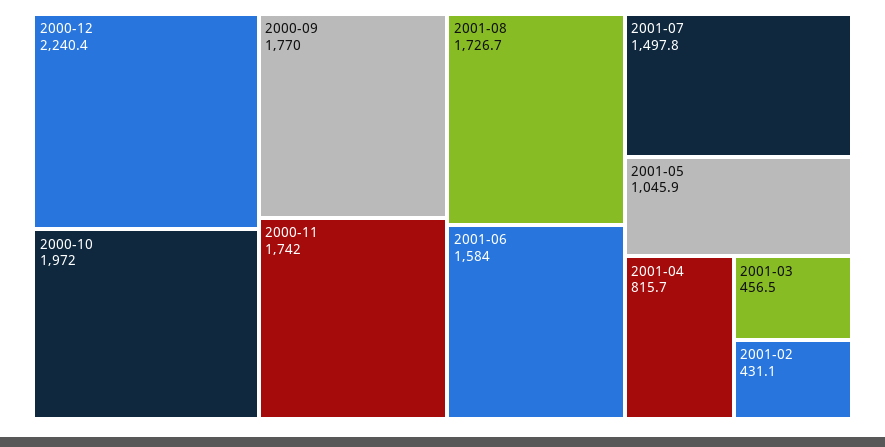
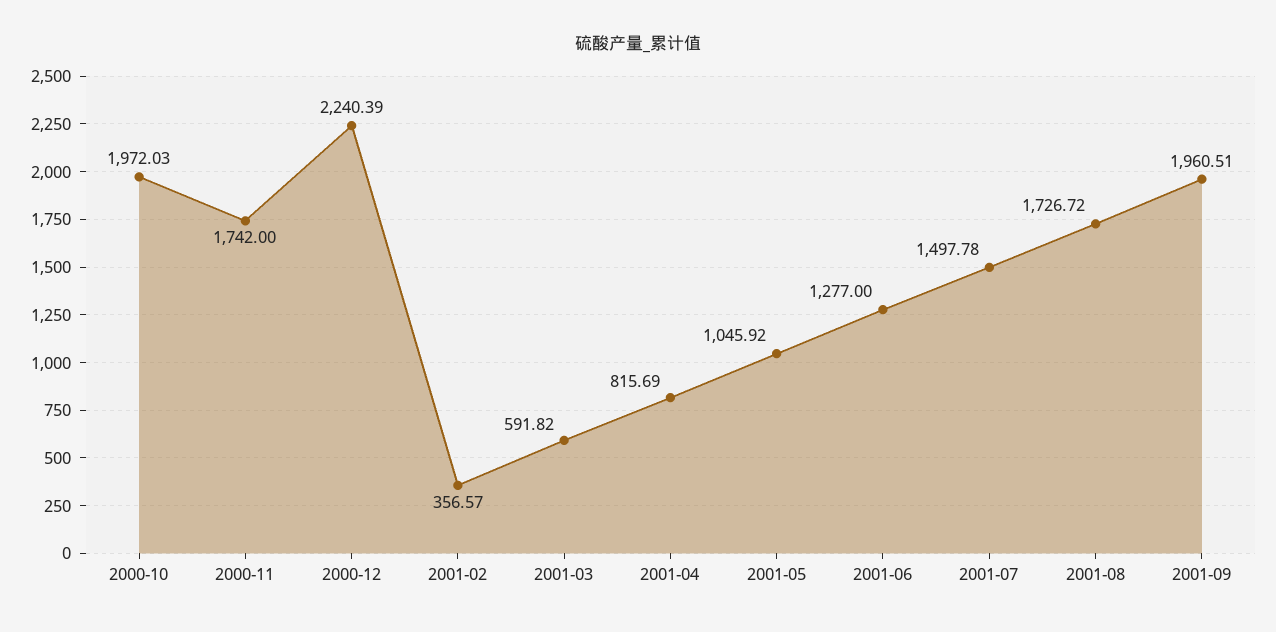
2000-09: 1770 -> none
2001-06: 1584 -> 1277
2001-03: 456.5 -> 591.82
2001-02: 431.1 -> 356.57
2001-09: none -> 1960.51

